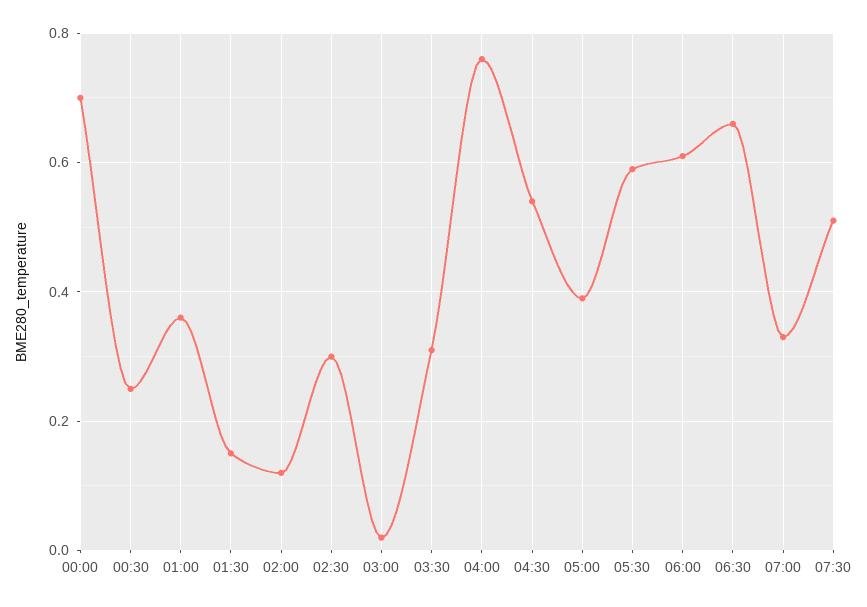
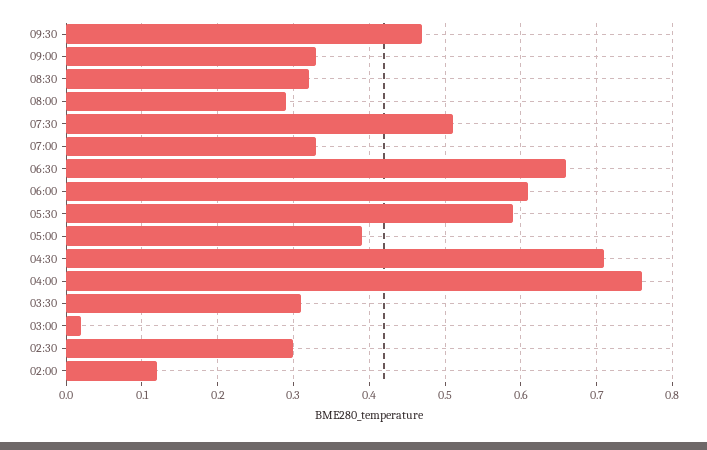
00:00: 0.7 -> none
00:30: 0.25 -> none
01:00: 0.35 -> none
01:30: 0.15 -> none
04:30: 0.55 -> 0.71
09:30: none -> 0.47
09:00: none -> 0.33
08:30: none -> 0.32
08:00: none -> 0.29

